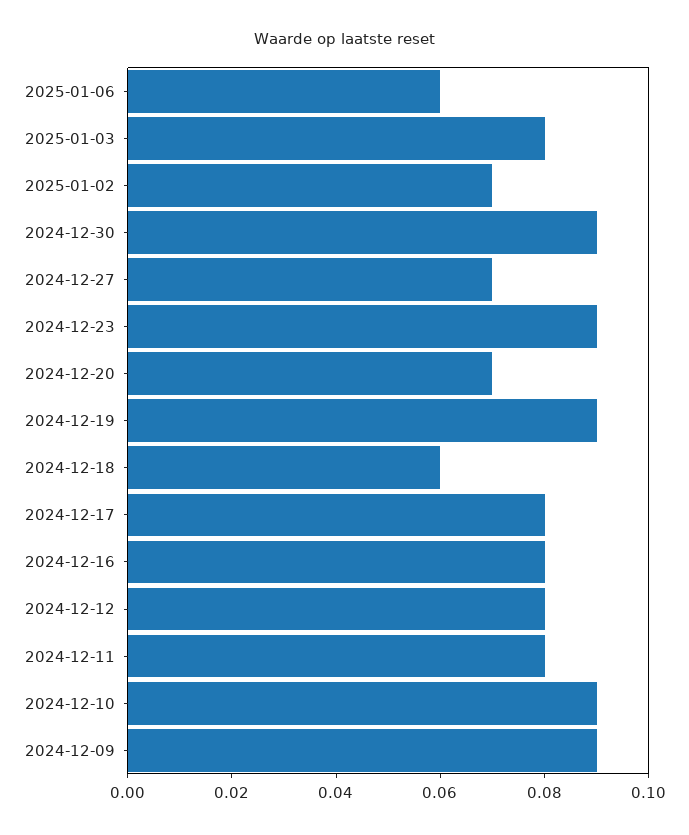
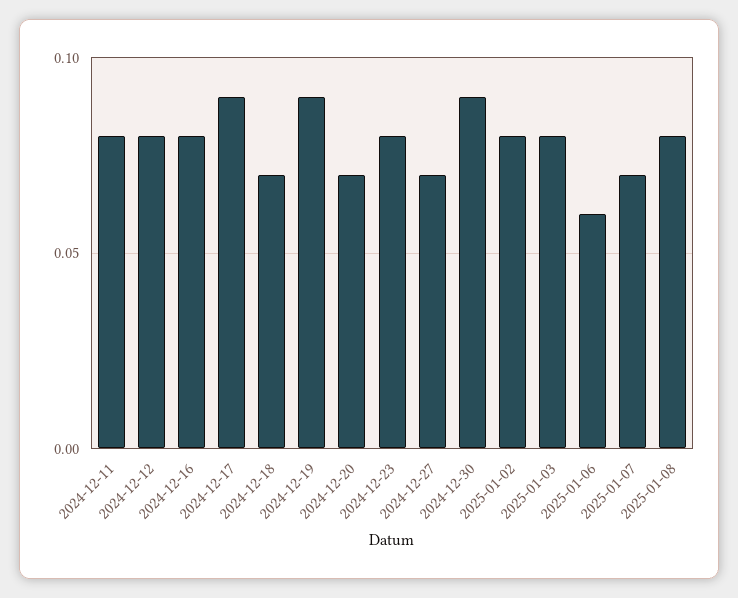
2025-01-02: 0.07 -> 0.08
2024-12-23: 0.09 -> 0.08
2024-12-18: 0.06 -> 0.07
2024-12-17: 0.08 -> 0.09
2024-12-10: 0.09 -> none
2024-12-09: 0.09 -> none
2025-01-07: none -> 0.07
2025-01-08: none -> 0.08

